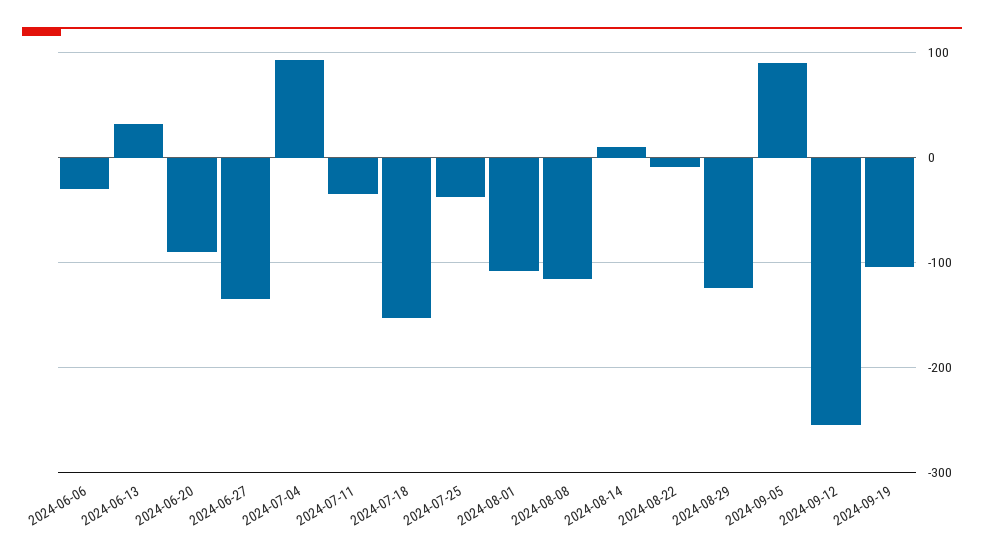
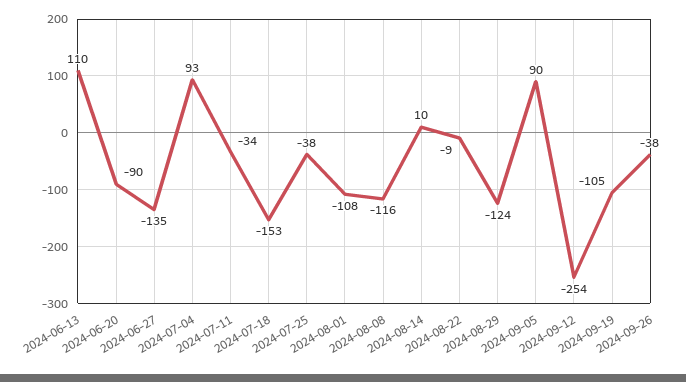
2024-06-06: -30 -> none
2024-06-13: 30 -> 110
2024-09-26: none -> -38

